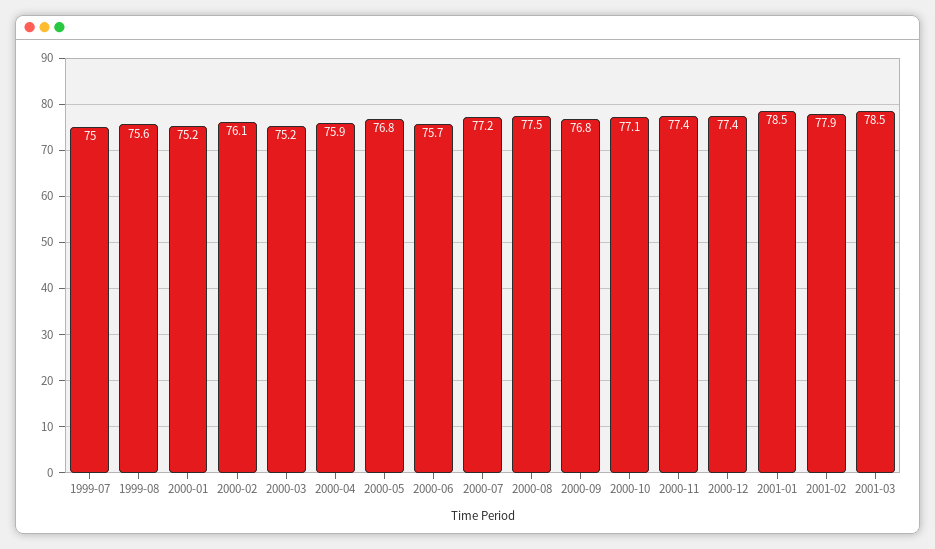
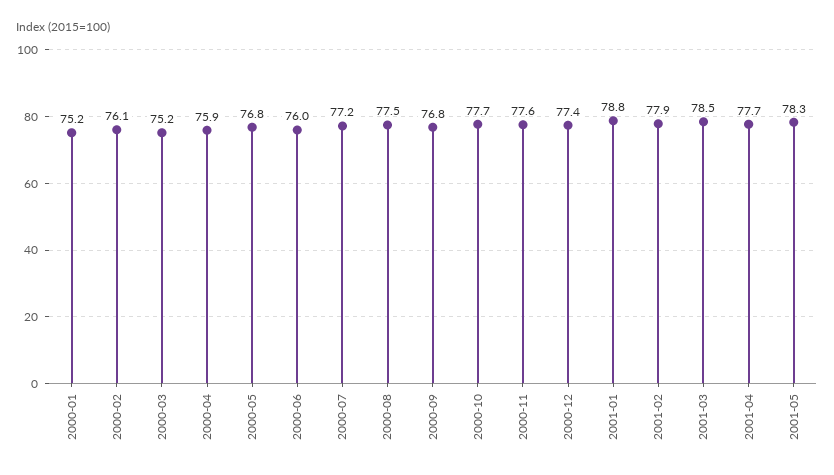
1999-07: 75 -> none
1999-08: 75.6 -> none
2000-06: 75.7 -> 76
2000-10: 77.1 -> 77.7
2000-11: 77.4 -> 77.6
2001-01: 78.5 -> 78.8
2001-04: none -> 77.7
2001-05: none -> 78.3

